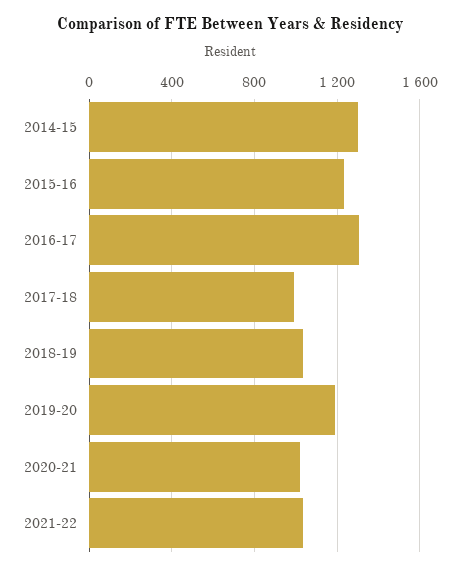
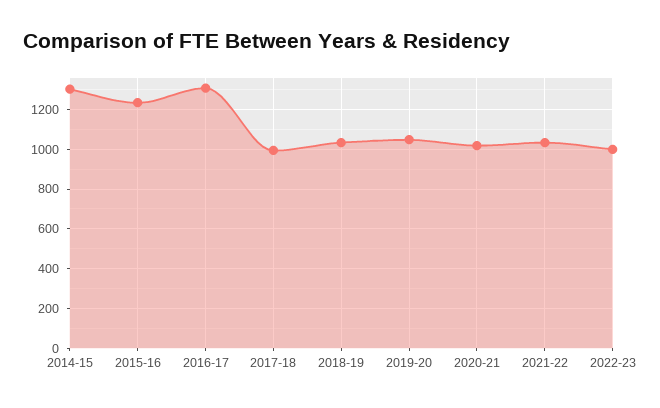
2019-20: 1200 -> 1050
2022-23: none -> 1000

